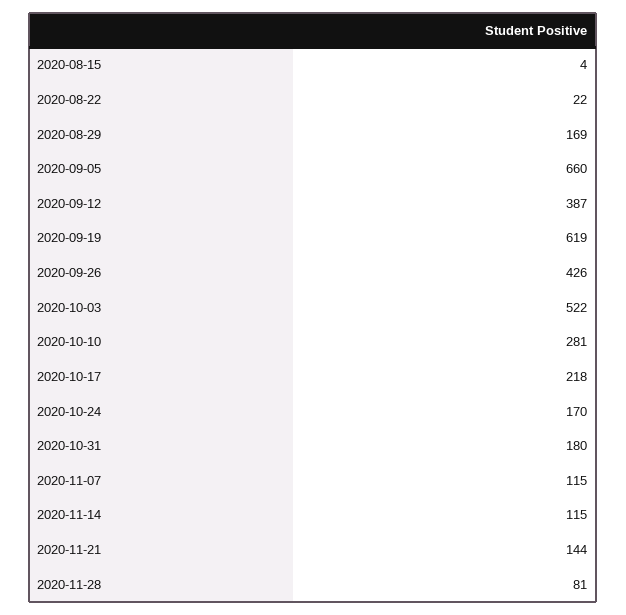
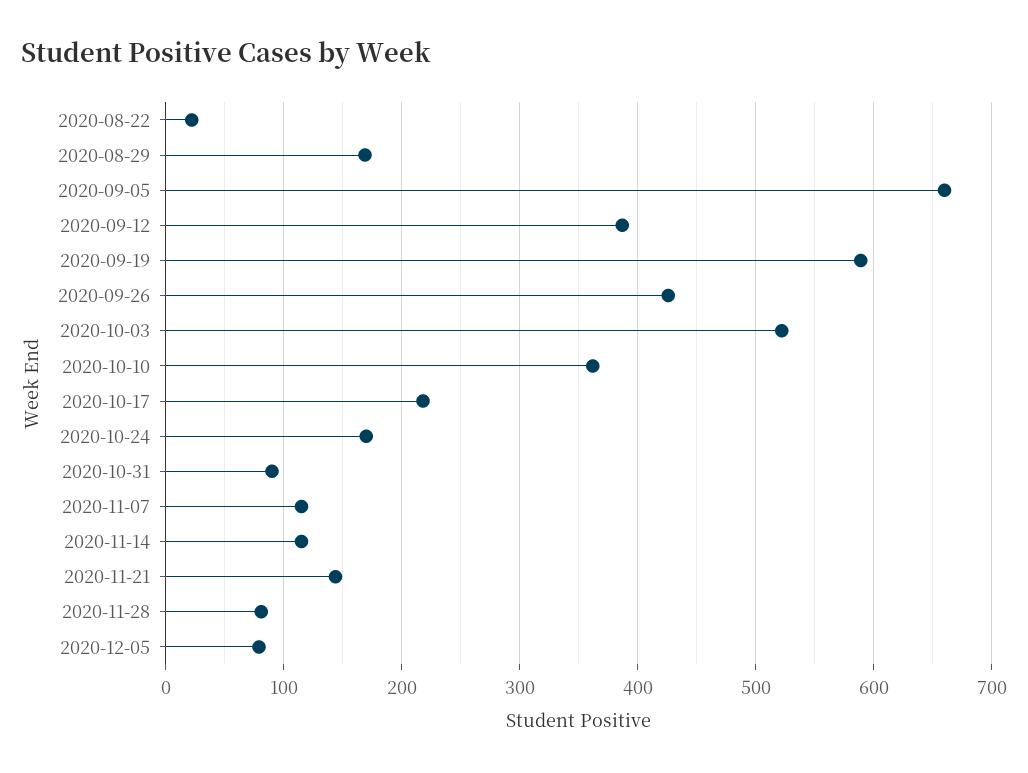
2020-08-15: 4 -> none
2020-09-19: 619 -> 590
2020-10-10: 281 -> 360
2020-10-31: 180 -> 90
2020-12-05: none -> 80

